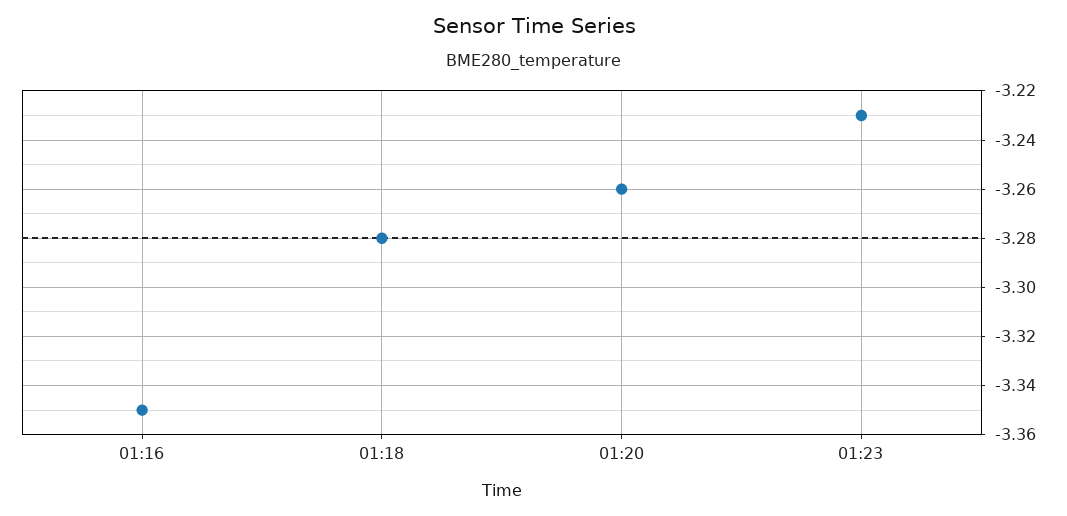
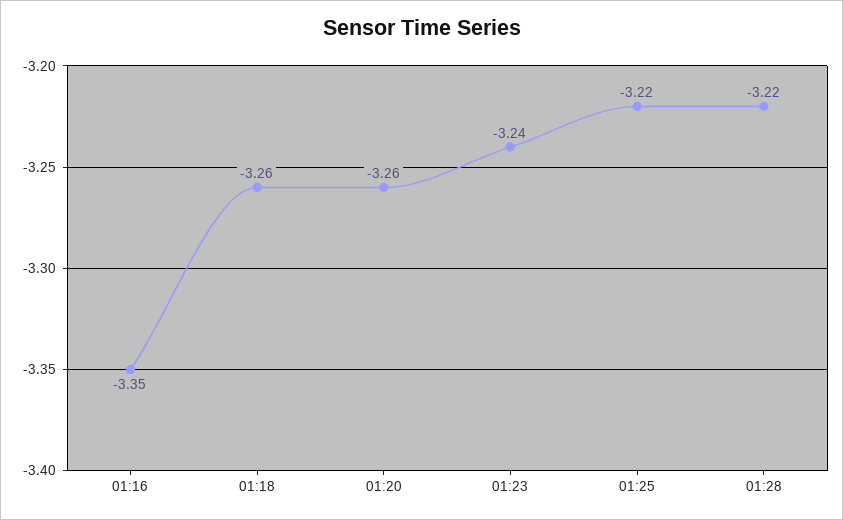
01:18: -3.28 -> -3.26
01:23: -3.23 -> -3.24
01:25: none -> -3.22
01:28: none -> -3.22

